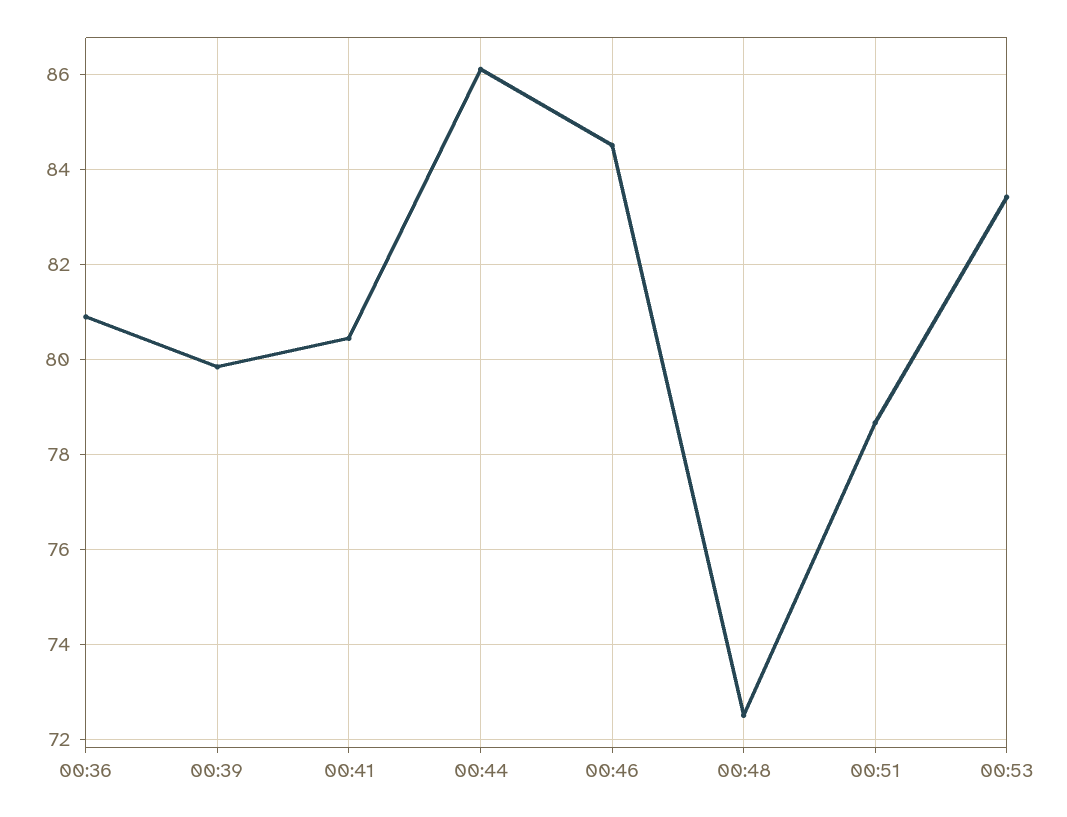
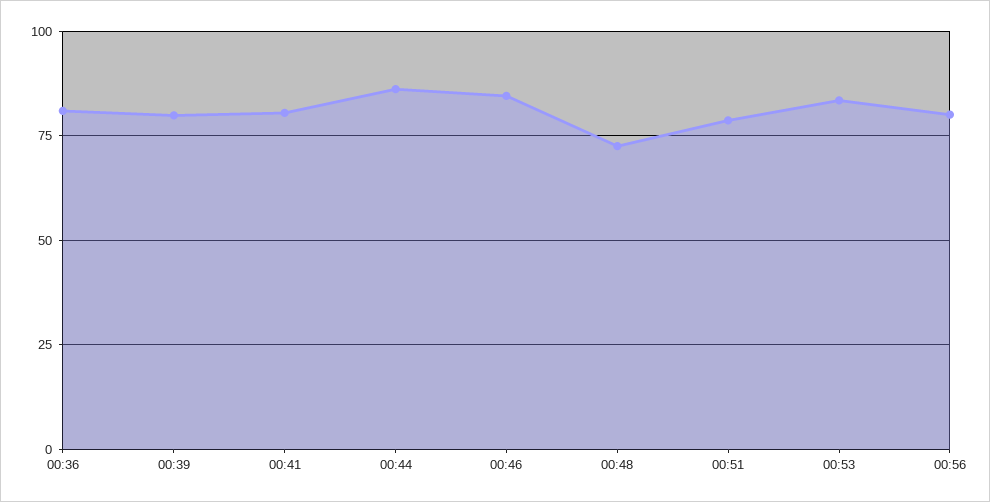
00:56: none -> 80

